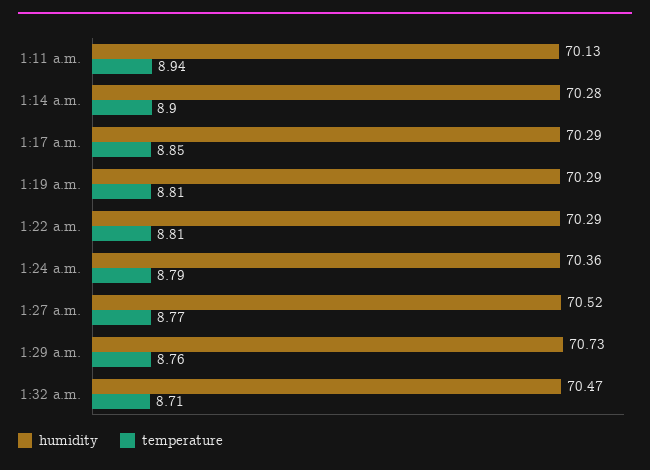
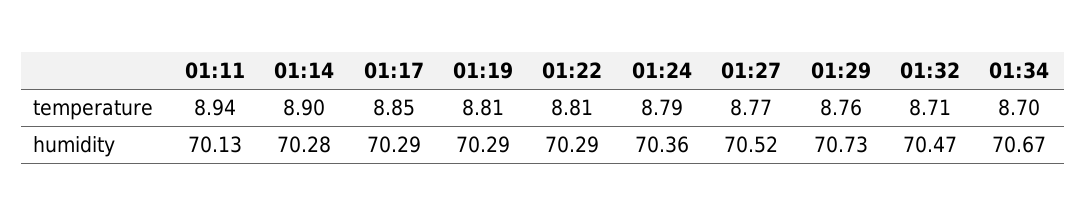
temperature, 01:34: none -> 8.7
humidity, 01:34: none -> 70.67

